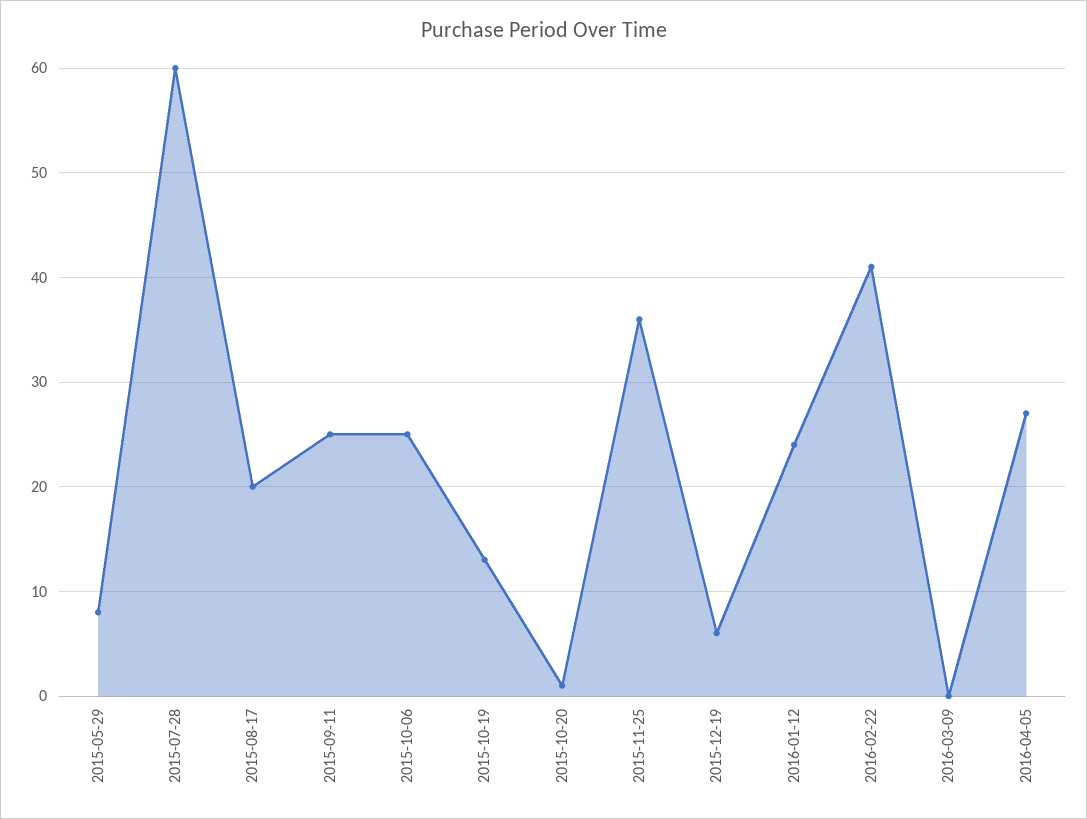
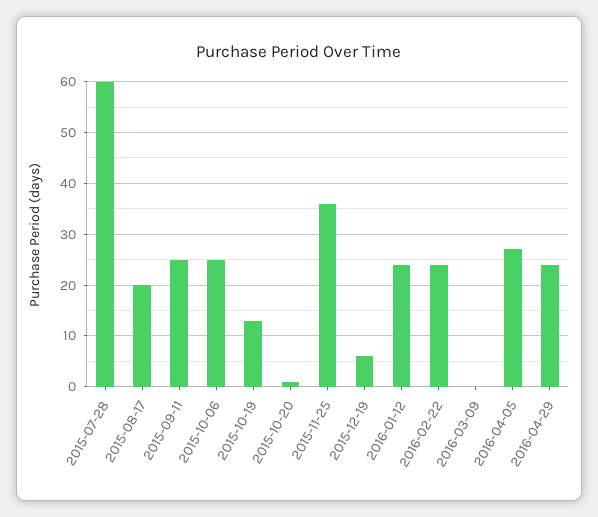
2015-05-29: 8 -> none
2016-02-22: 41 -> 25
2016-04-29: none -> 25

